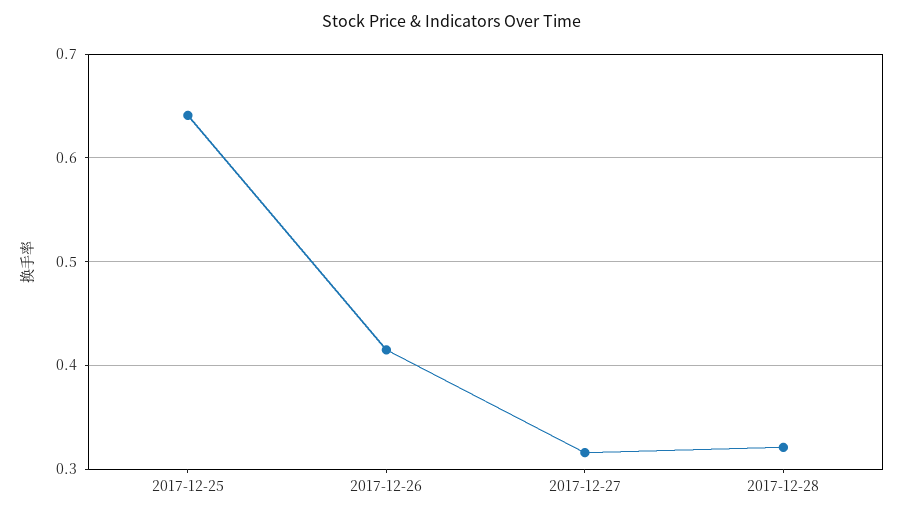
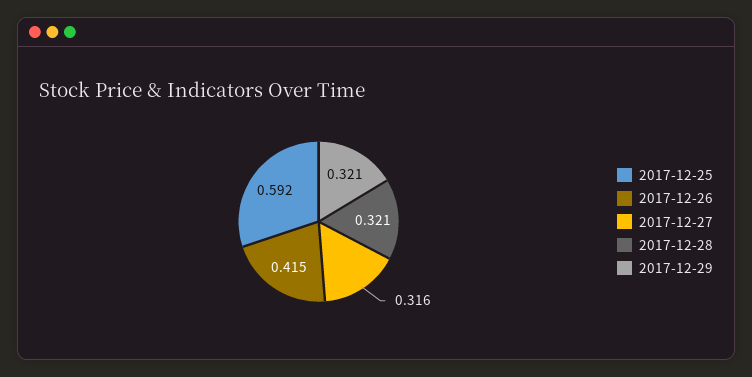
2017-12-25: 0.64 -> 0.592
2017-12-29: none -> 0.321

